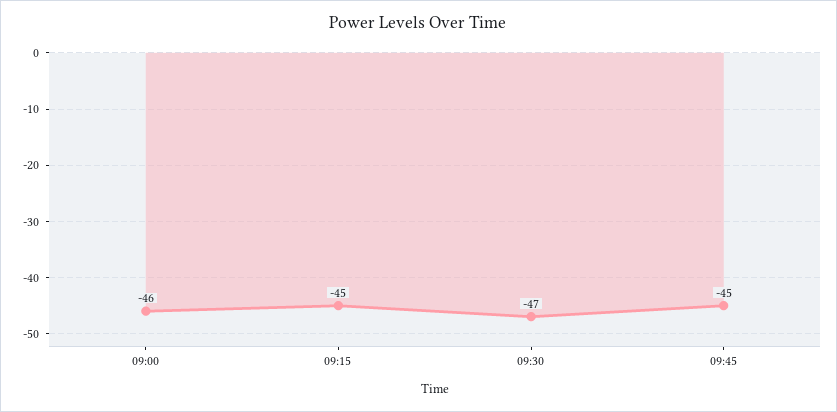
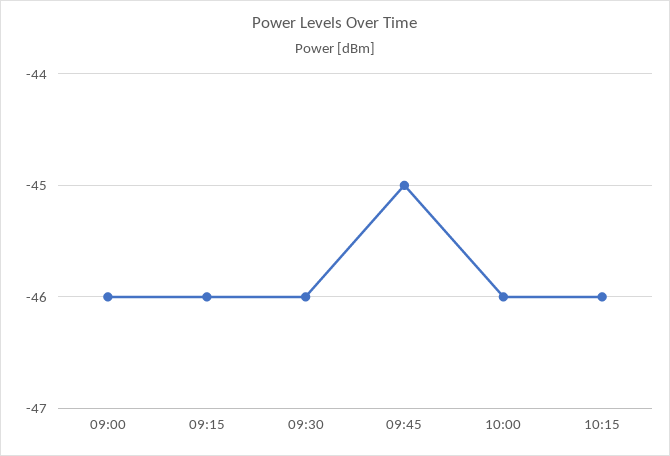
09:15: -45 -> -46
09:30: -47 -> -46
10:00: none -> -46
10:15: none -> -46

